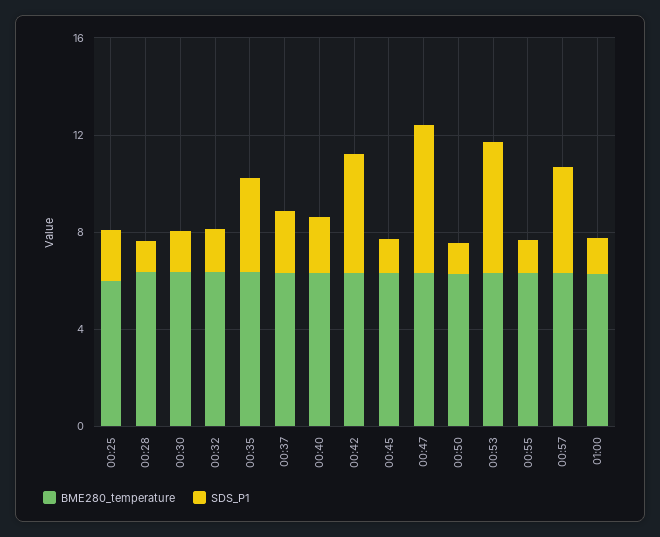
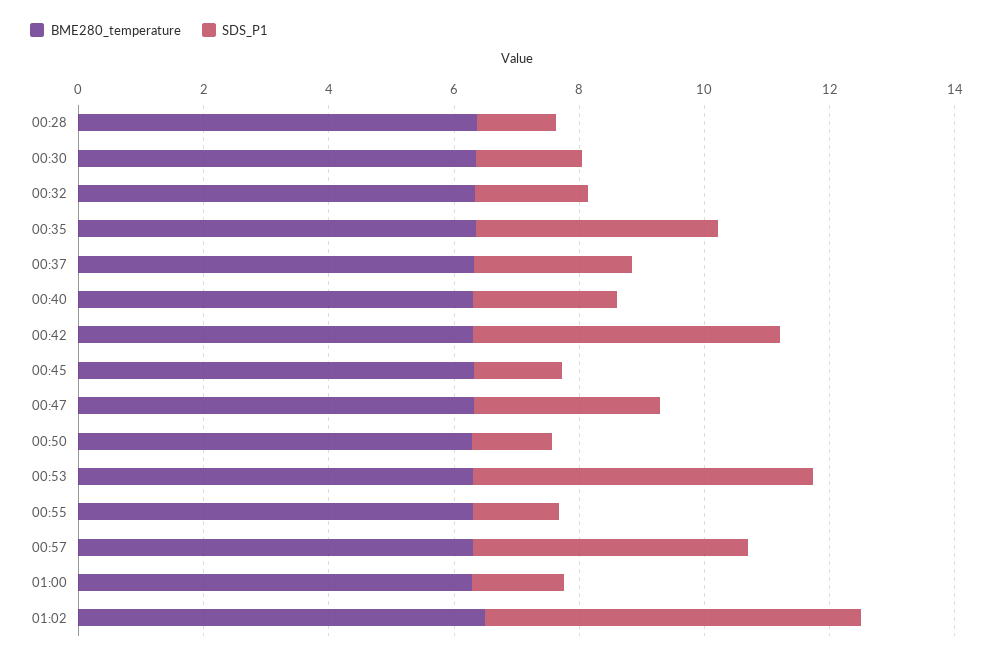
BME280_temperature, 00:25: 6 -> none
SDS_P1, 00:25: 2 -> none
SDS_P1, 00:47: 6 -> 3
BME280_temperature, 01:02: none -> 6.5
SDS_P1, 01:02: none -> 6

